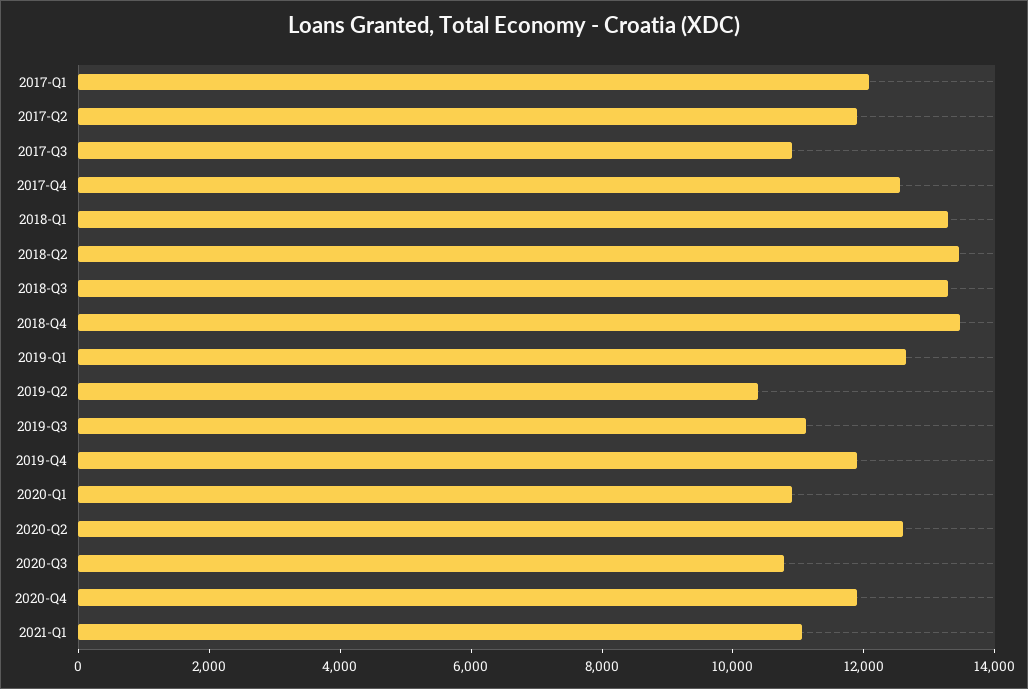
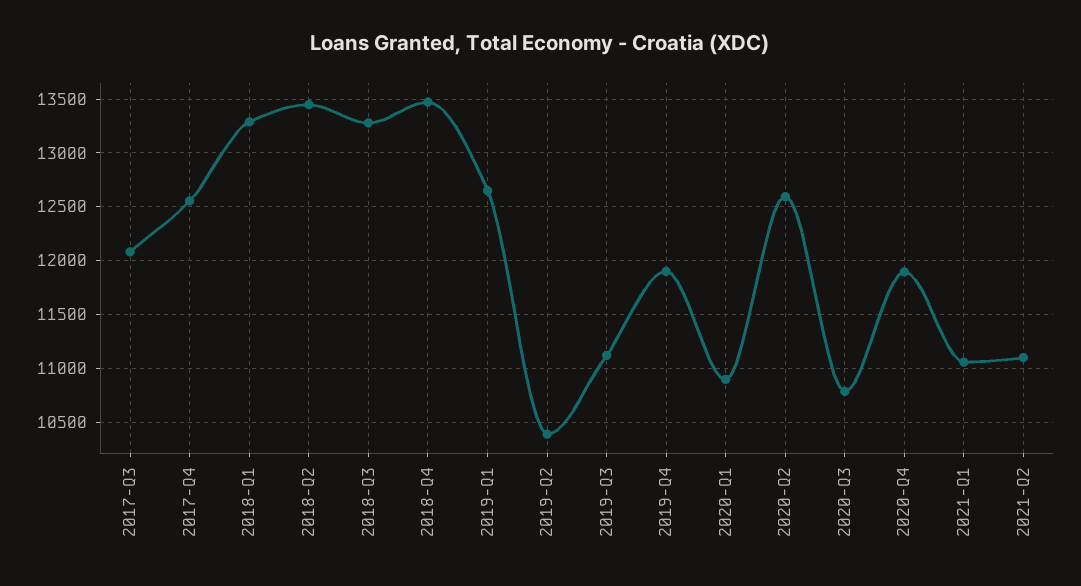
2017-Q1: 12000 -> none
2017-Q2: 12000 -> none
2017-Q3: 11000 -> 12100
2021-Q2: none -> 11100

